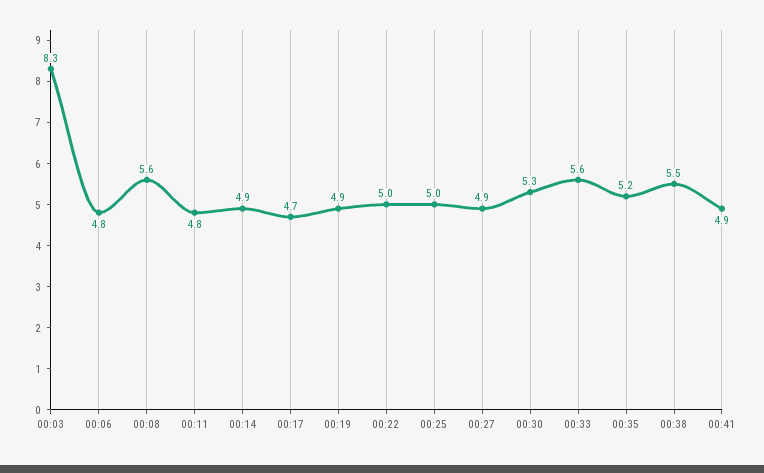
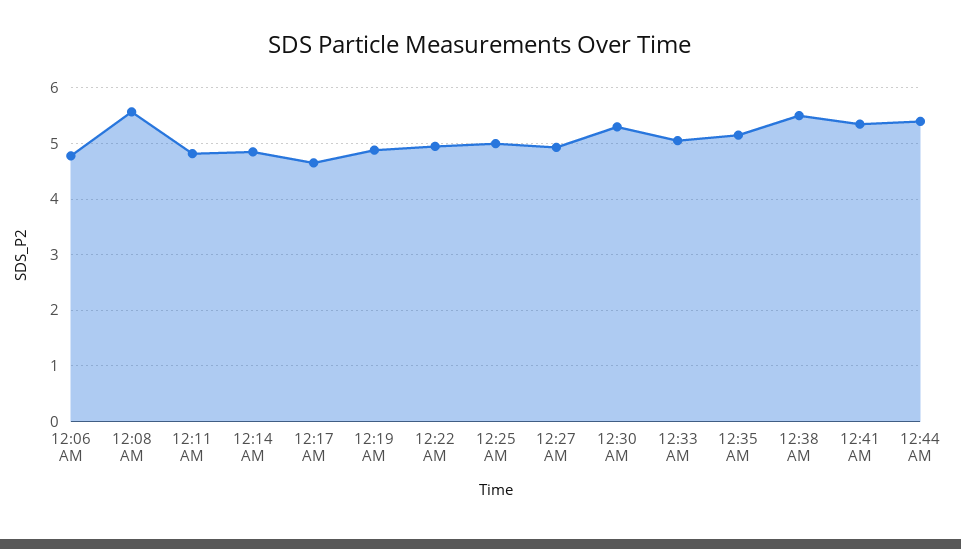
00:03: 8.3 -> none
00:33: 5.6 -> 5
00:41: 4.9 -> 5.4
12:44 AM: none -> 5.4

